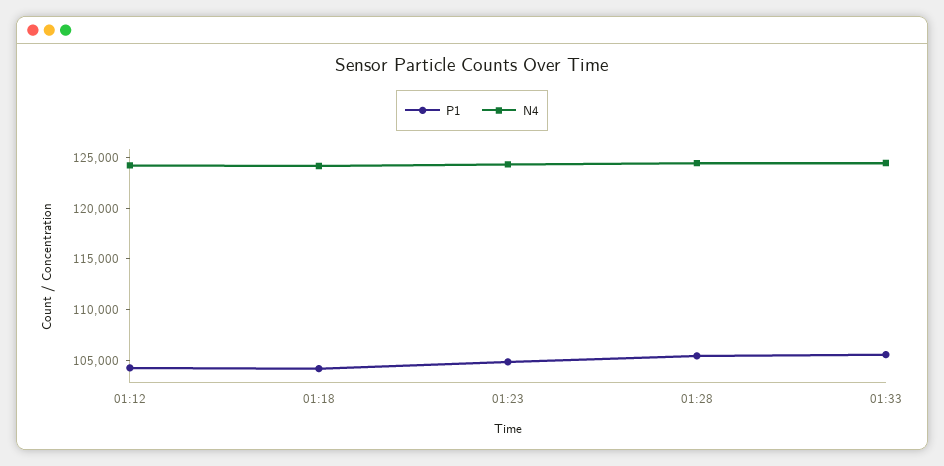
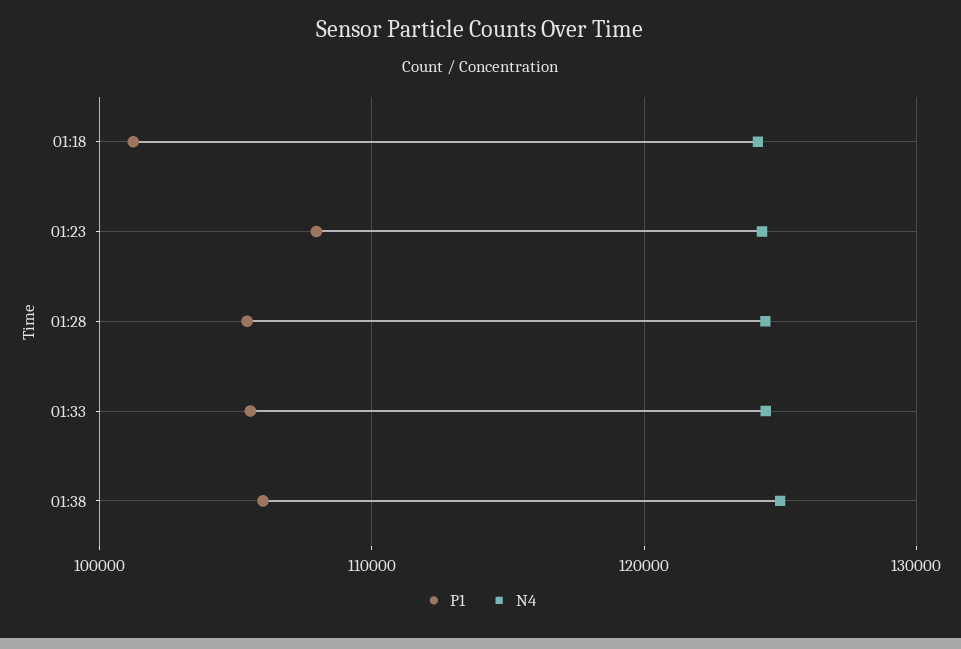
P1, 01:12: 104000 -> none
N4, 01:12: 124000 -> none
P1, 01:18: 104000 -> 101000
P1, 01:23: 105000 -> 108000
P1, 01:38: none -> 106000
N4, 01:38: none -> 125000

